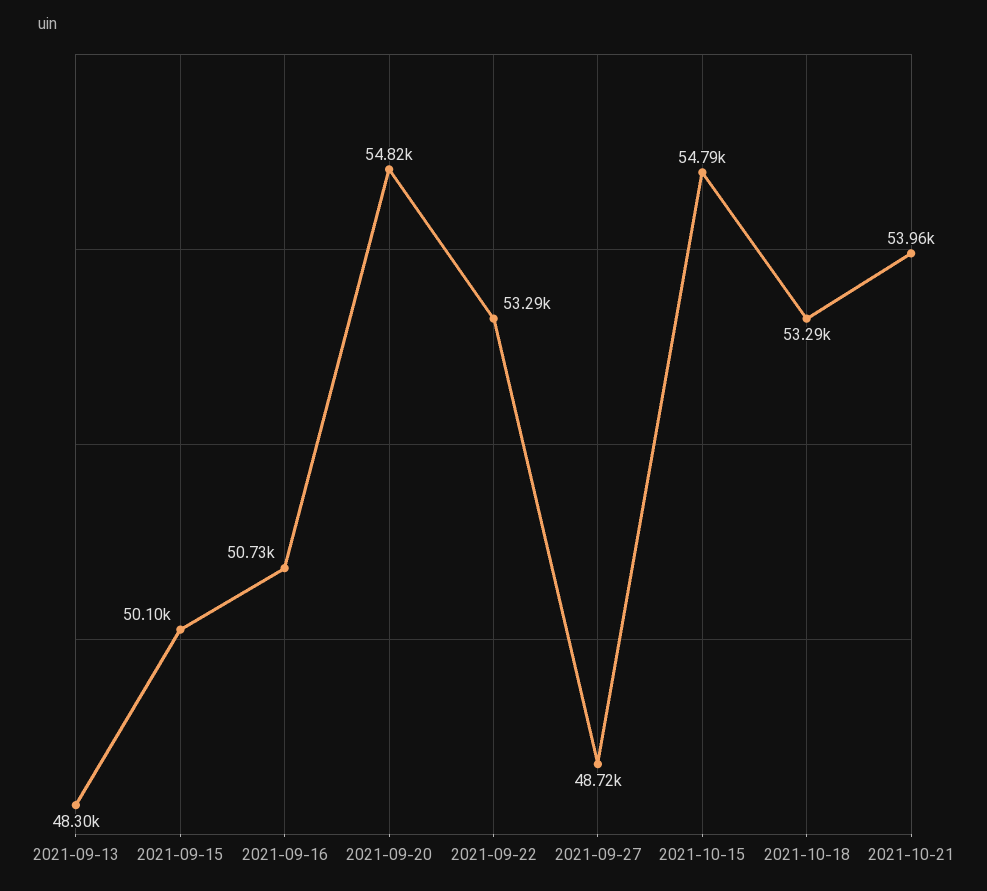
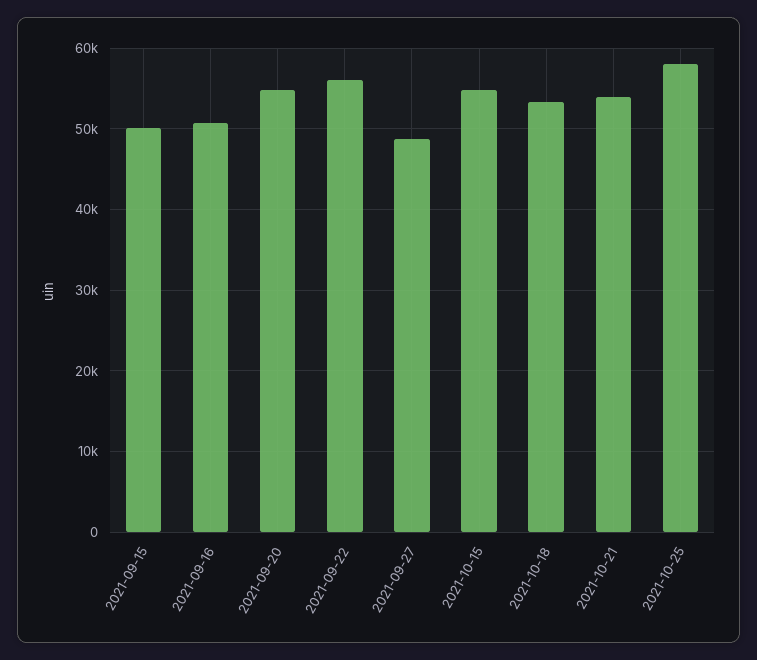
2021-09-13: 48300 -> none
2021-09-22: 53290 -> 56000
2021-10-25: none -> 58000

